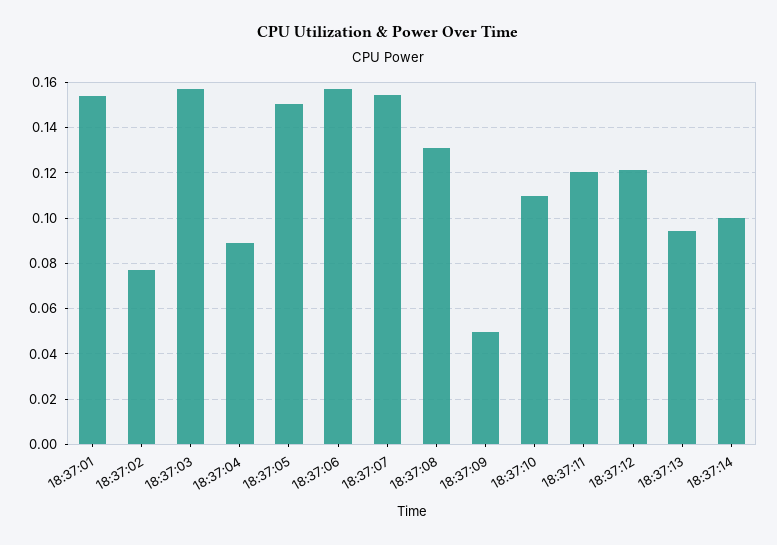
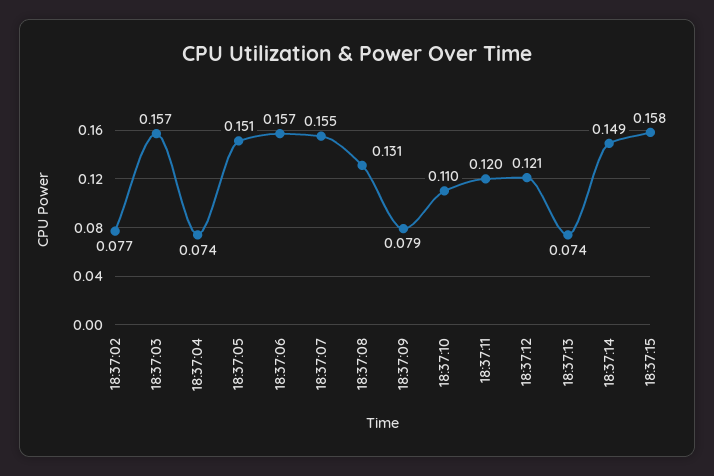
18:37:01: 0.155 -> none
18:37:04: 0.09 -> 0.074
18:37:09: 0.05 -> 0.079
18:37:13: 0.095 -> 0.074
18:37:14: 0.1 -> 0.149
18:37:15: none -> 0.158

